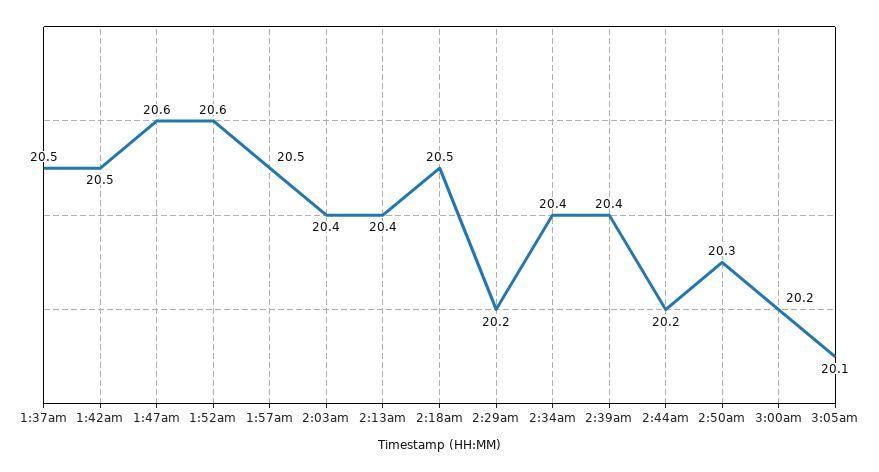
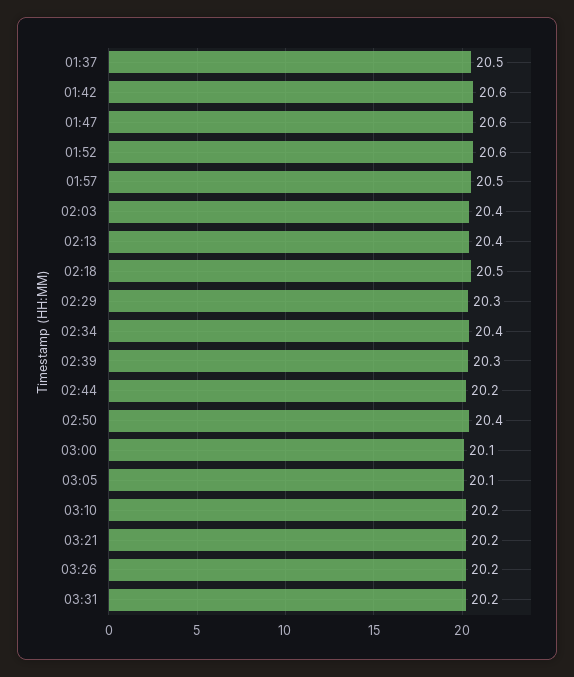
1:42am: 20.5 -> 20.6
2:29am: 20.2 -> 20.3
2:39am: 20.4 -> 20.3
2:50am: 20.3 -> 20.4
3:00am: 20.2 -> 20.1
03:10: none -> 20.2
03:21: none -> 20.2
03:26: none -> 20.2
03:31: none -> 20.2

